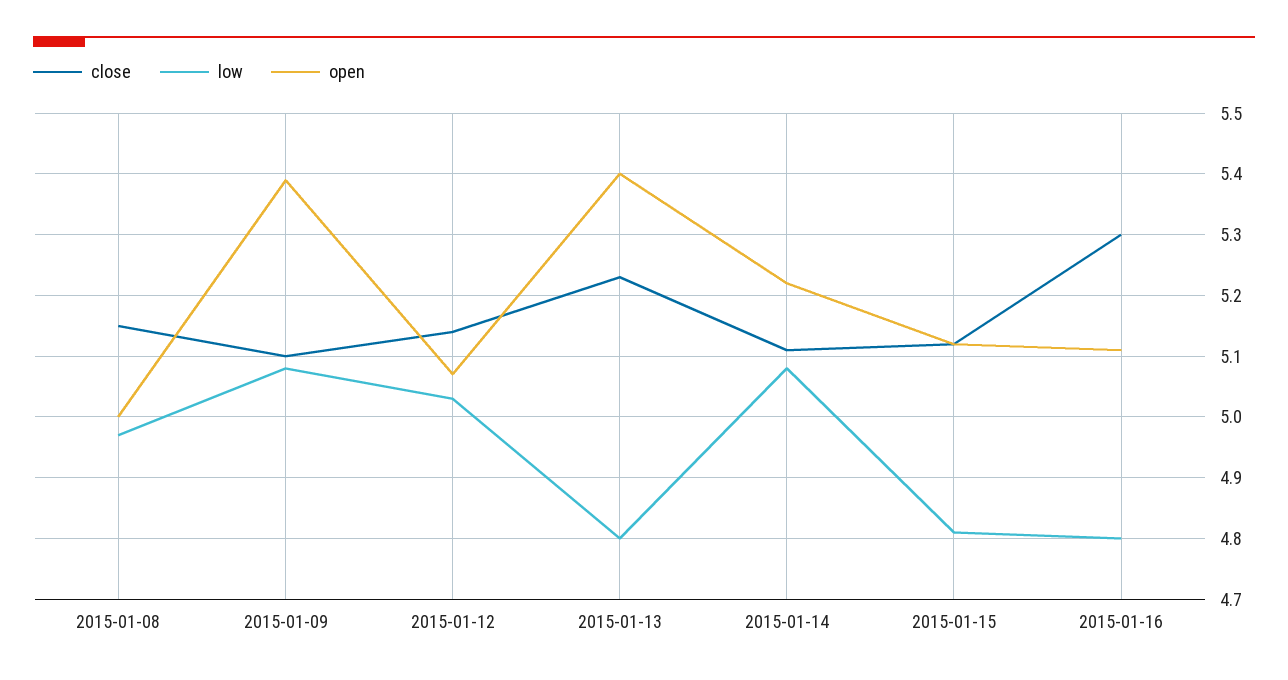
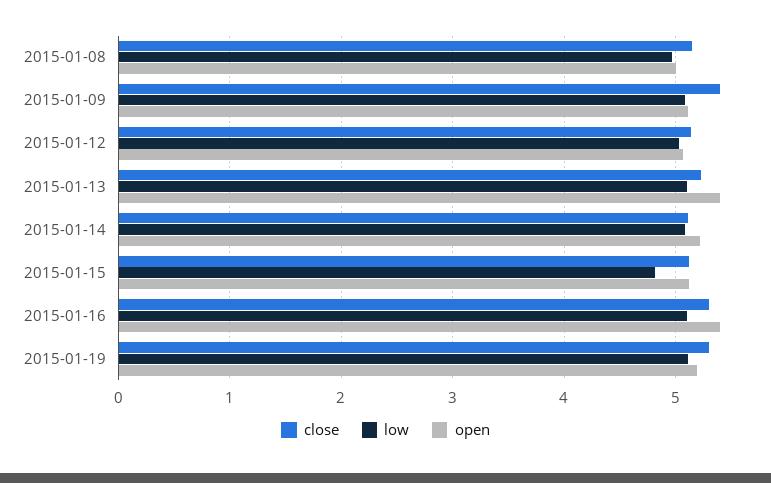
close, 2015-01-09: 5.1 -> 5.4
open, 2015-01-09: 5.39 -> 5.1
low, 2015-01-13: 4.8 -> 5.1
low, 2015-01-16: 4.8 -> 5.1
open, 2015-01-16: 5.11 -> 5.4
close, 2015-01-19: none -> 5.3
low, 2015-01-19: none -> 5.1
open, 2015-01-19: none -> 5.2

